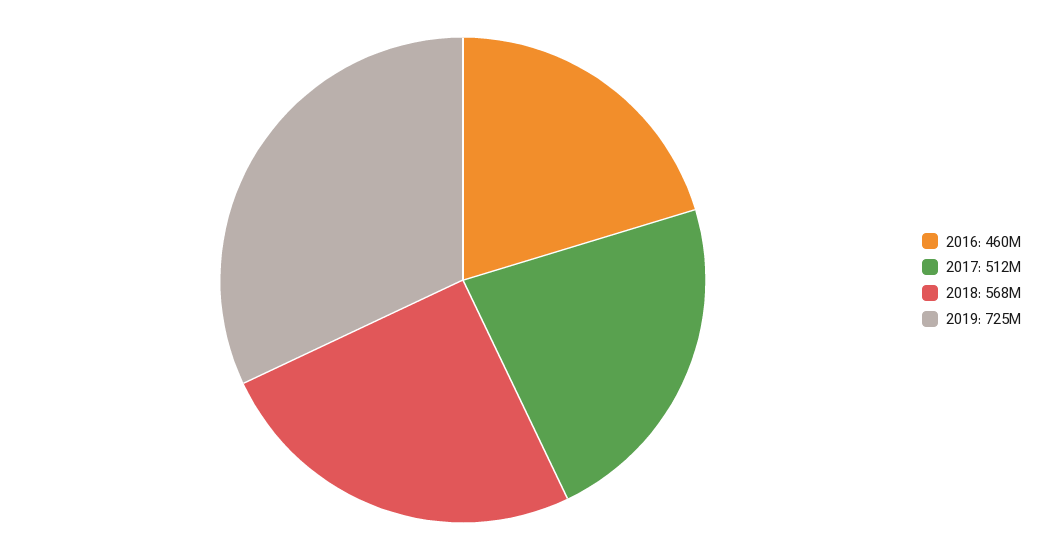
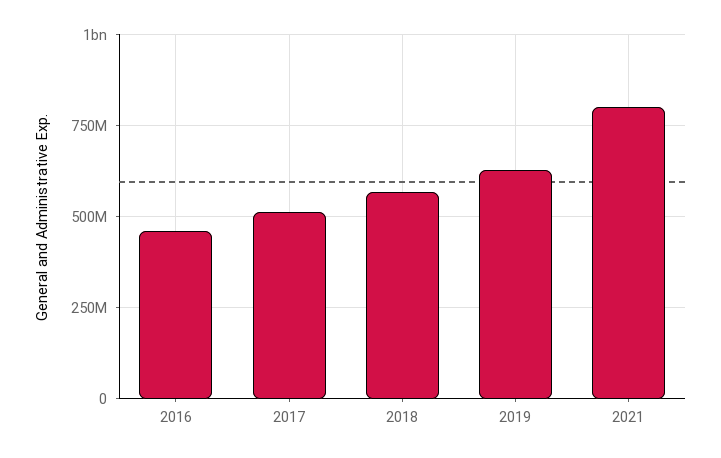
2019: 725000000 -> 625000000
2021: none -> 800000000

